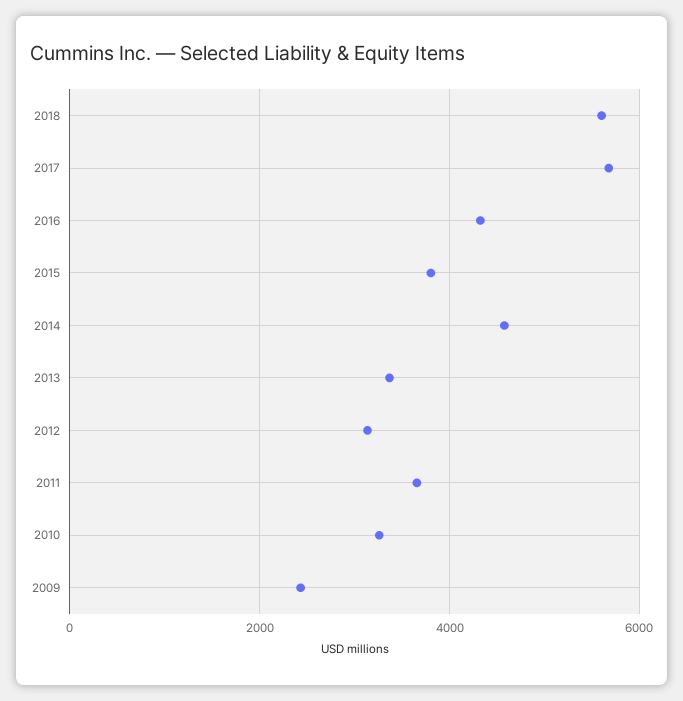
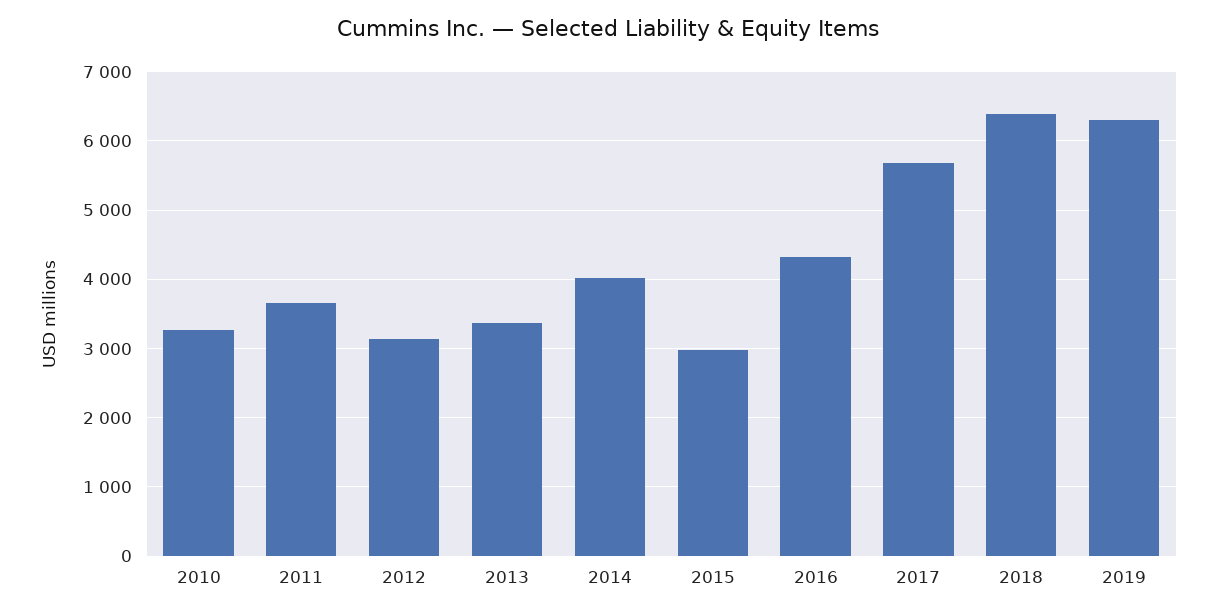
2018: 5600 -> 6400
2015: 3800 -> 3000
2014: 4600 -> 4000
2009: 2400 -> none
2019: none -> 6300

